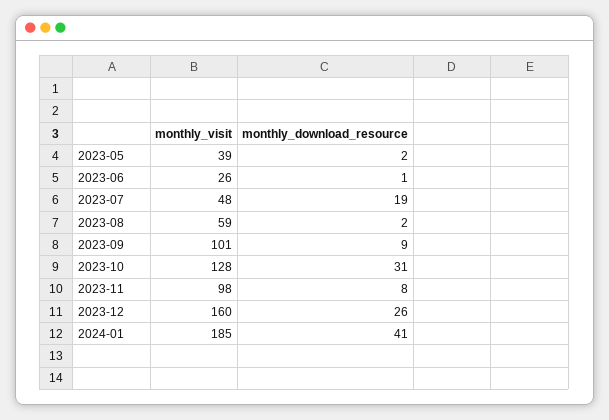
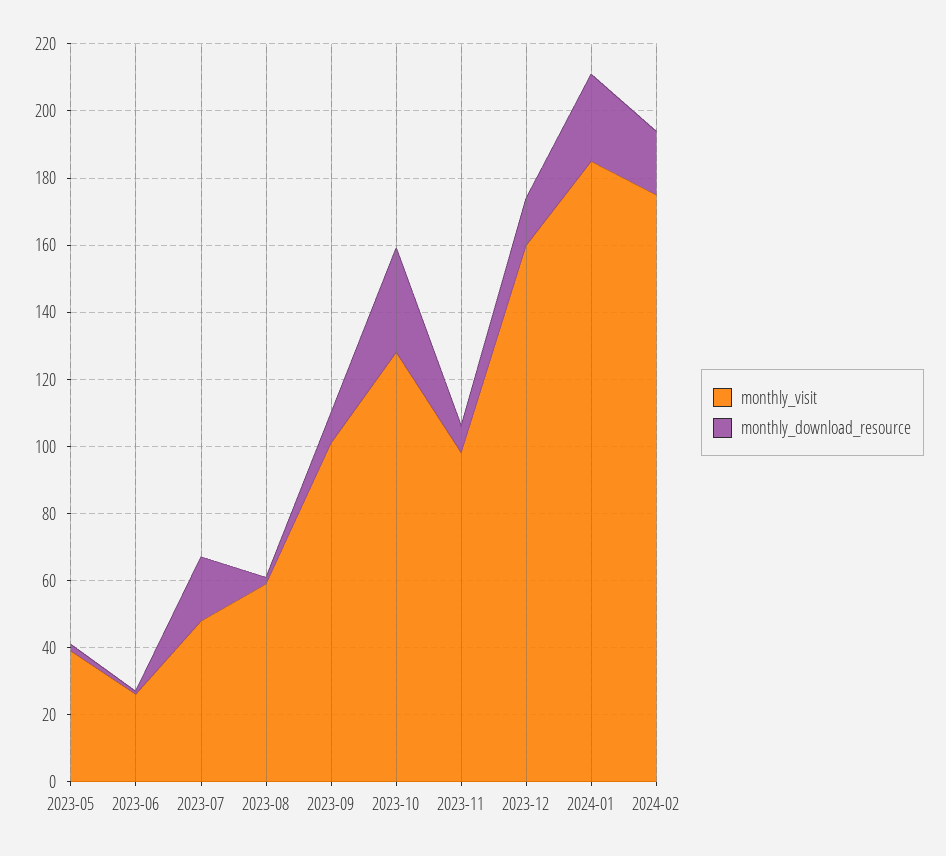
monthly_download_resource, 2023-12: 26 -> 15
monthly_download_resource, 2024-01: 41 -> 25
monthly_visit, 2024-02: none -> 175
monthly_download_resource, 2024-02: none -> 20

